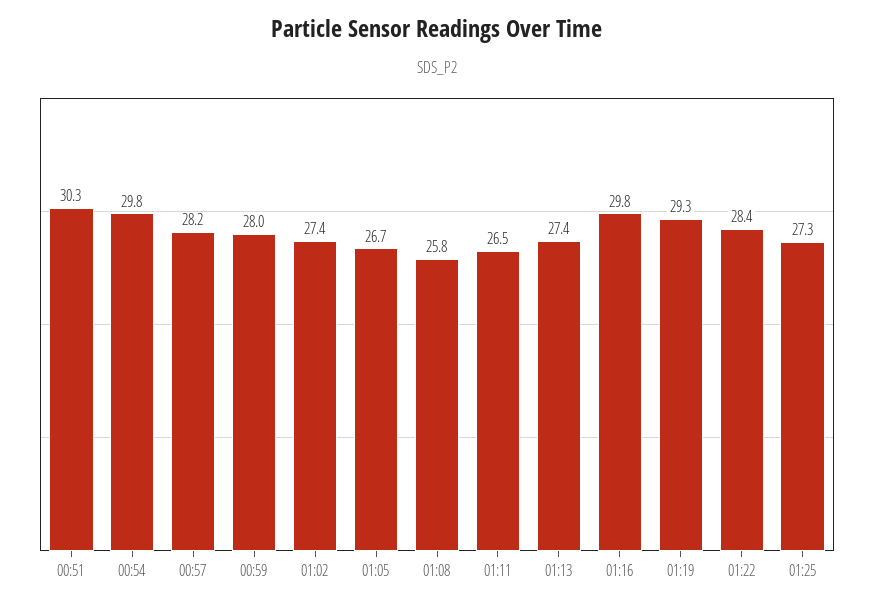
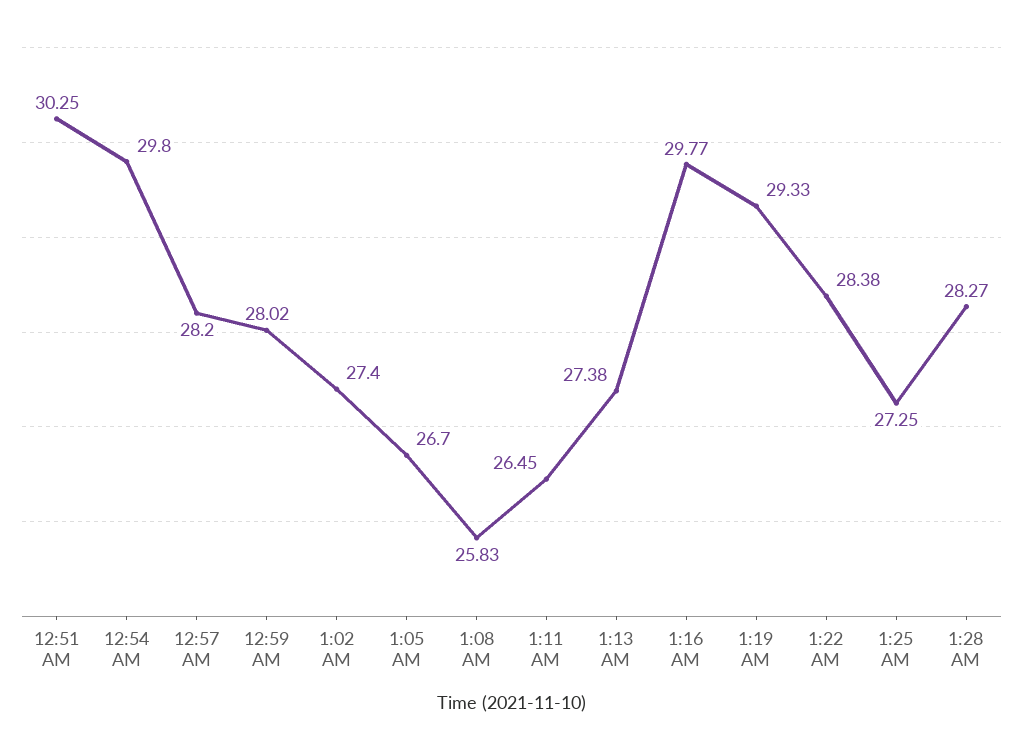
1:28 AM: none -> 28.27

